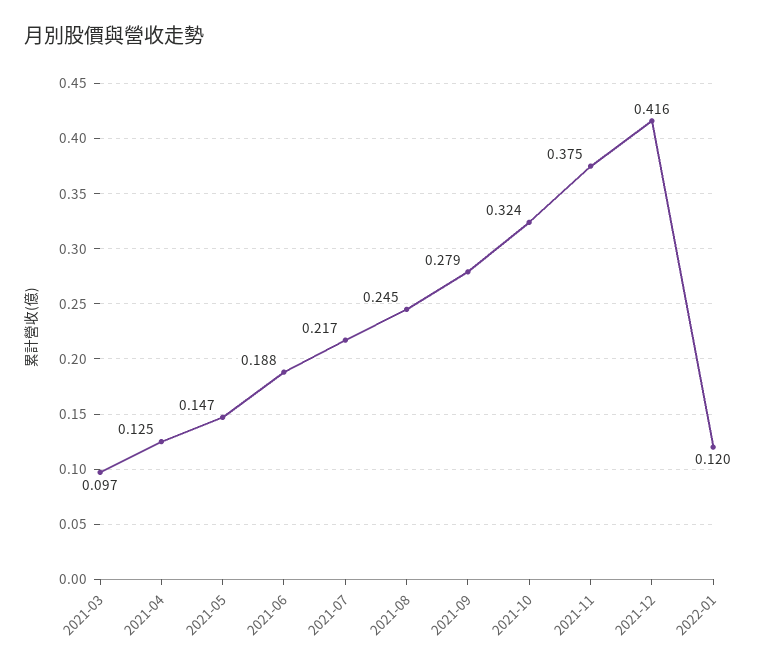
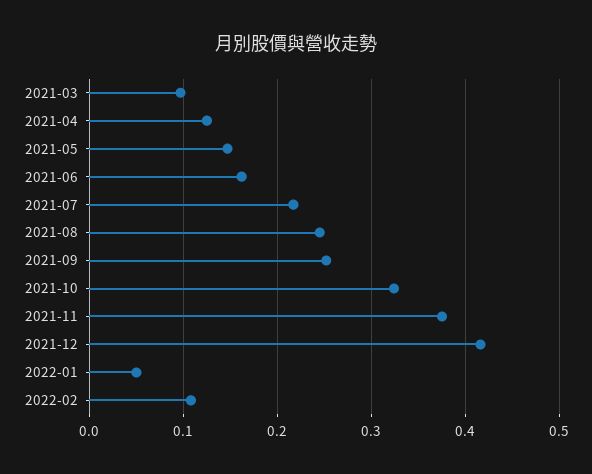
2021-06: 0.188 -> 0.16
2021-09: 0.279 -> 0.25
2022-01: 0.12 -> 0.05
2022-02: none -> 0.11

